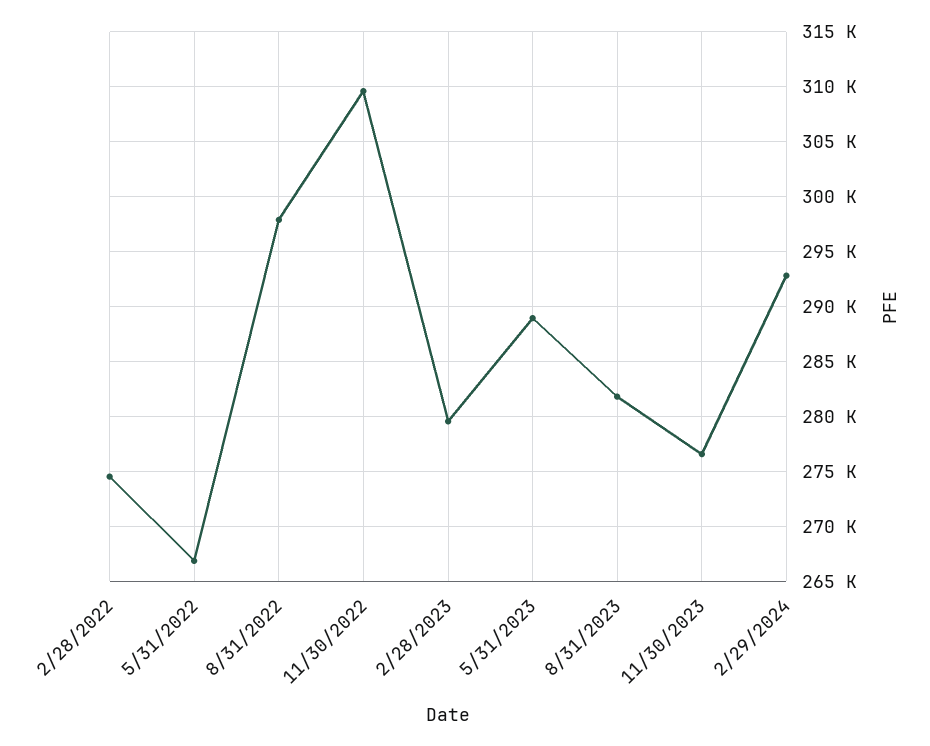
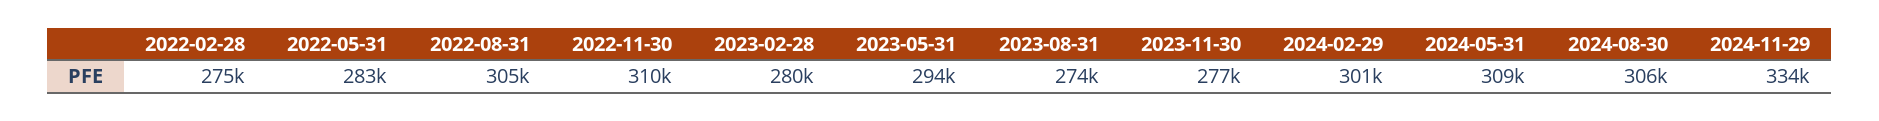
5/31/2022: 267000 -> 283000
8/31/2022: 298000 -> 305000
5/31/2023: 289000 -> 294000
8/31/2023: 282000 -> 274000
2/29/2024: 293000 -> 301000
2024-05-31: none -> 309000
2024-08-30: none -> 306000
2024-11-29: none -> 334000

